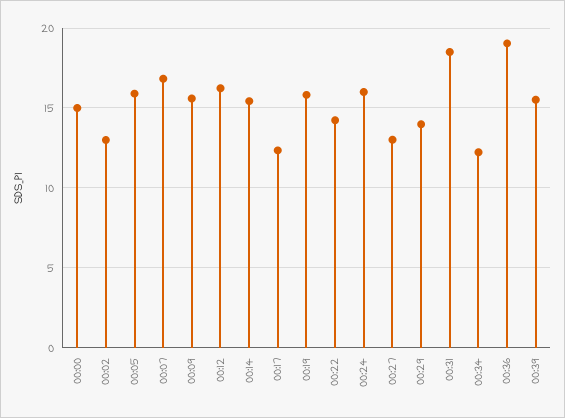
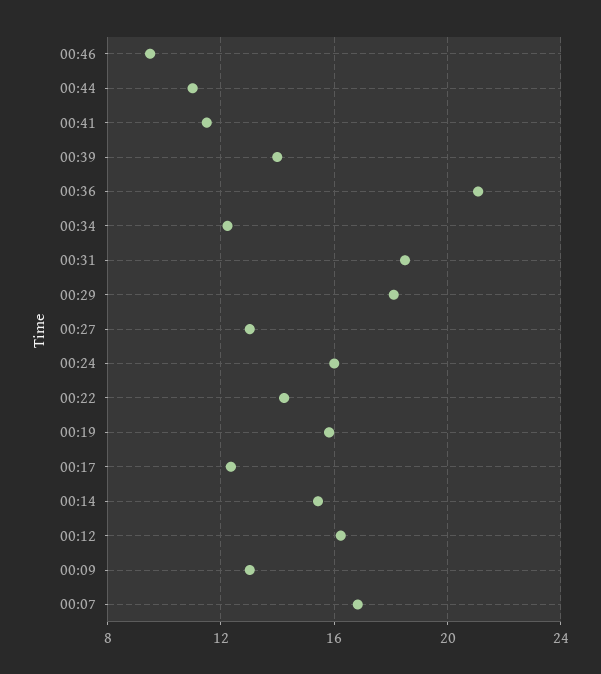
00:00: 15 -> none
00:02: 13 -> none
00:05: 16 -> none
00:09: 15.5 -> 13
00:29: 14 -> 18
00:36: 19 -> 21
00:39: 15.5 -> 14
00:46: none -> 9.5
00:44: none -> 11
00:41: none -> 11.5

